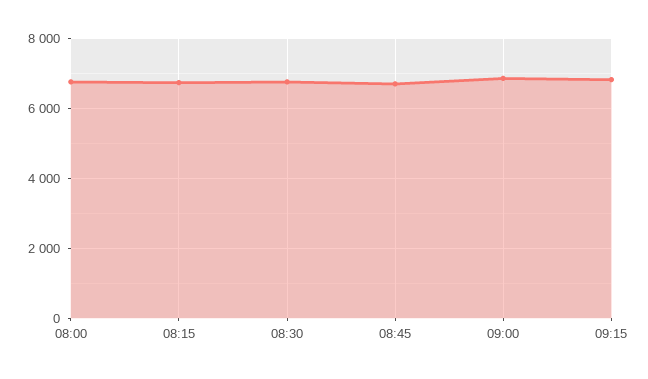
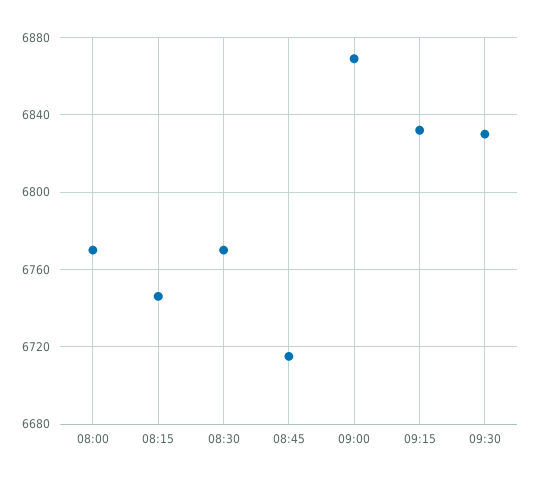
09:30: none -> 6830

